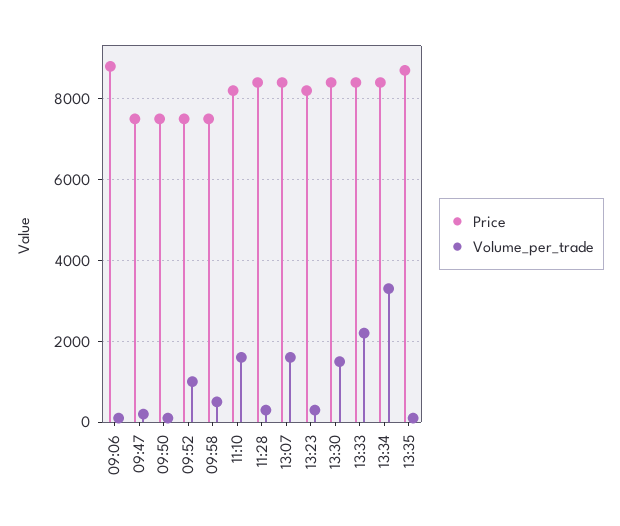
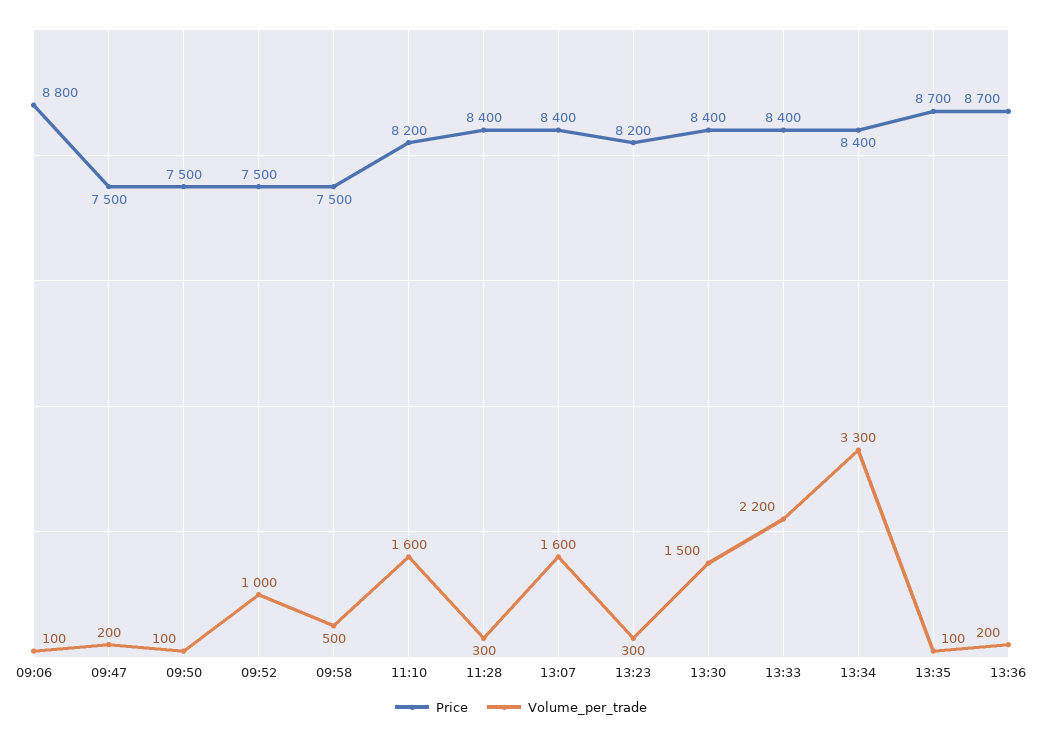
Price, 13:36: none -> 8700
Volume_per_trade, 13:36: none -> 200

